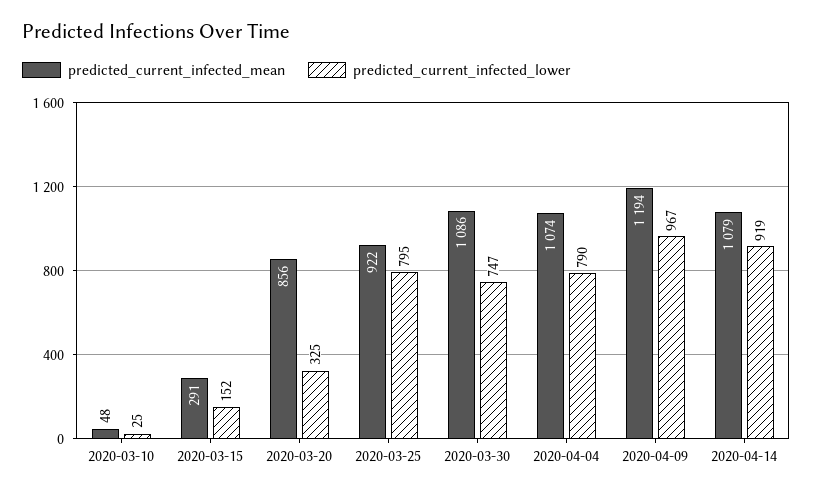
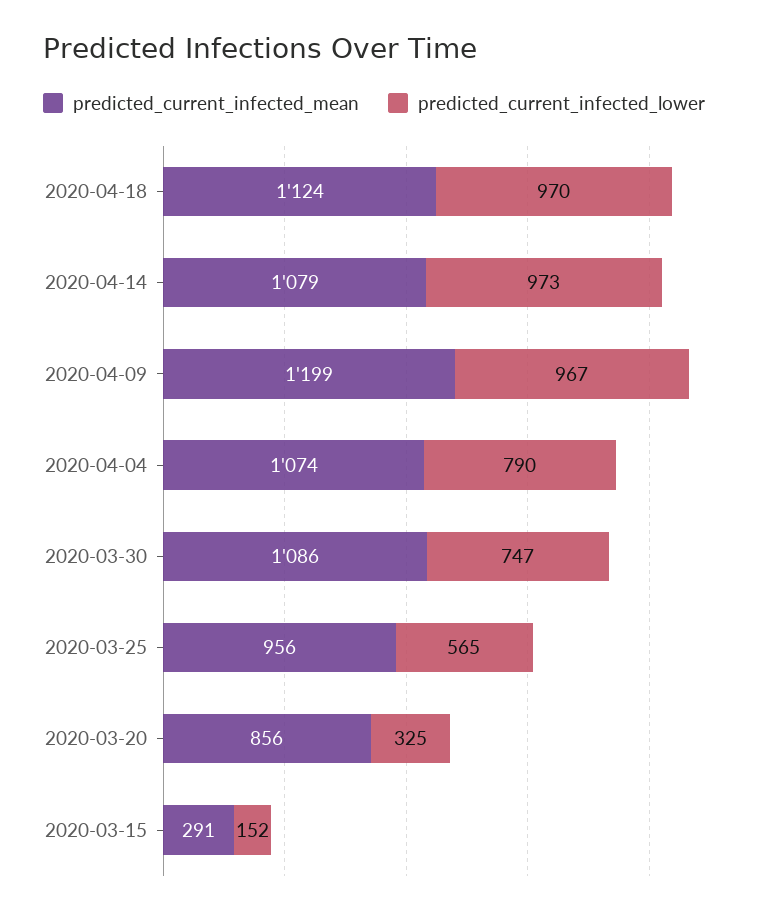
predicted_current_infected_mean, 2020-03-10: 48 -> none
predicted_current_infected_lower, 2020-03-10: 25 -> none
predicted_current_infected_mean, 2020-03-25: 922 -> 956
predicted_current_infected_lower, 2020-03-25: 795 -> 565
predicted_current_infected_mean, 2020-04-09: 1194 -> 1199
predicted_current_infected_lower, 2020-04-14: 919 -> 973
predicted_current_infected_mean, 2020-04-18: none -> 1124
predicted_current_infected_lower, 2020-04-18: none -> 970

